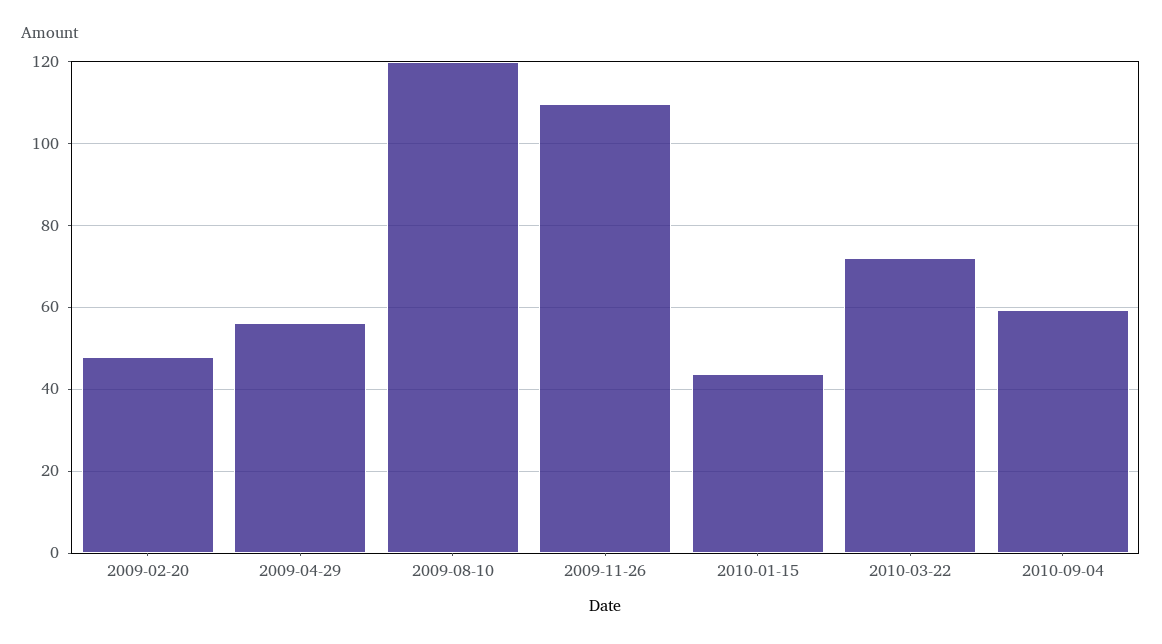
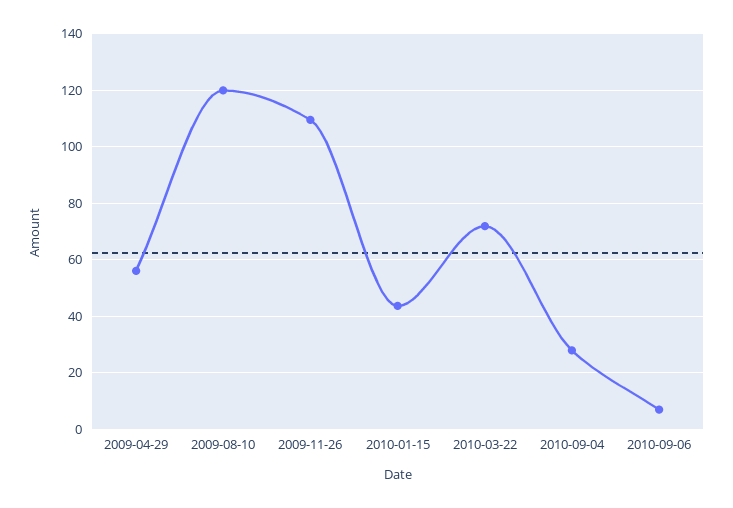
2009-02-20: 48 -> none
2010-09-04: 60 -> 27.5
2010-09-06: none -> 7.5

